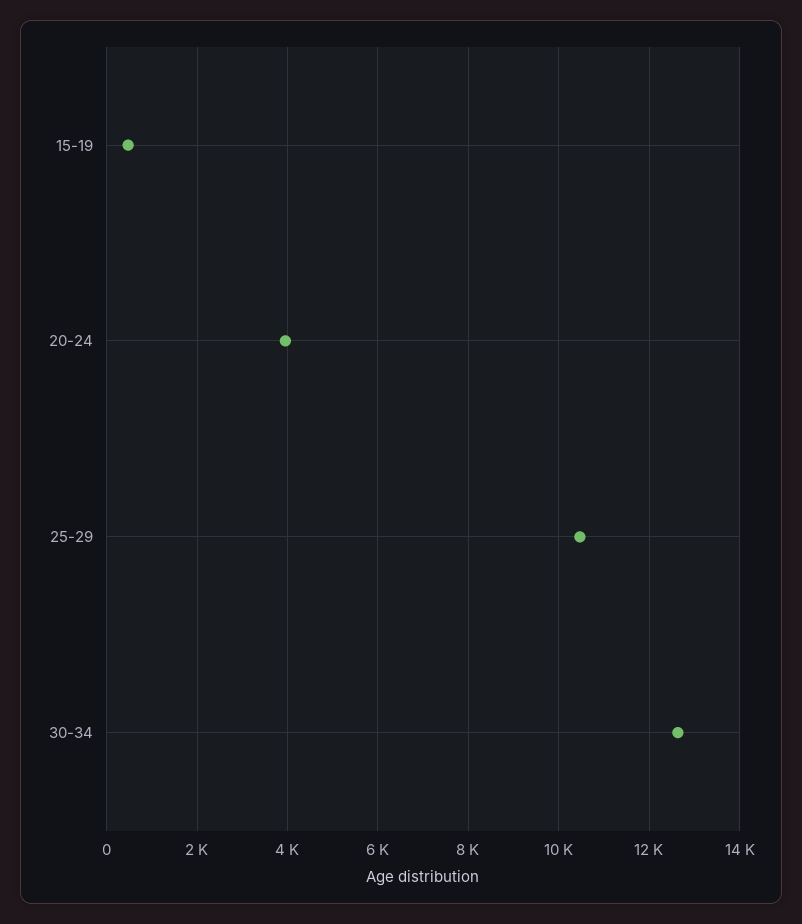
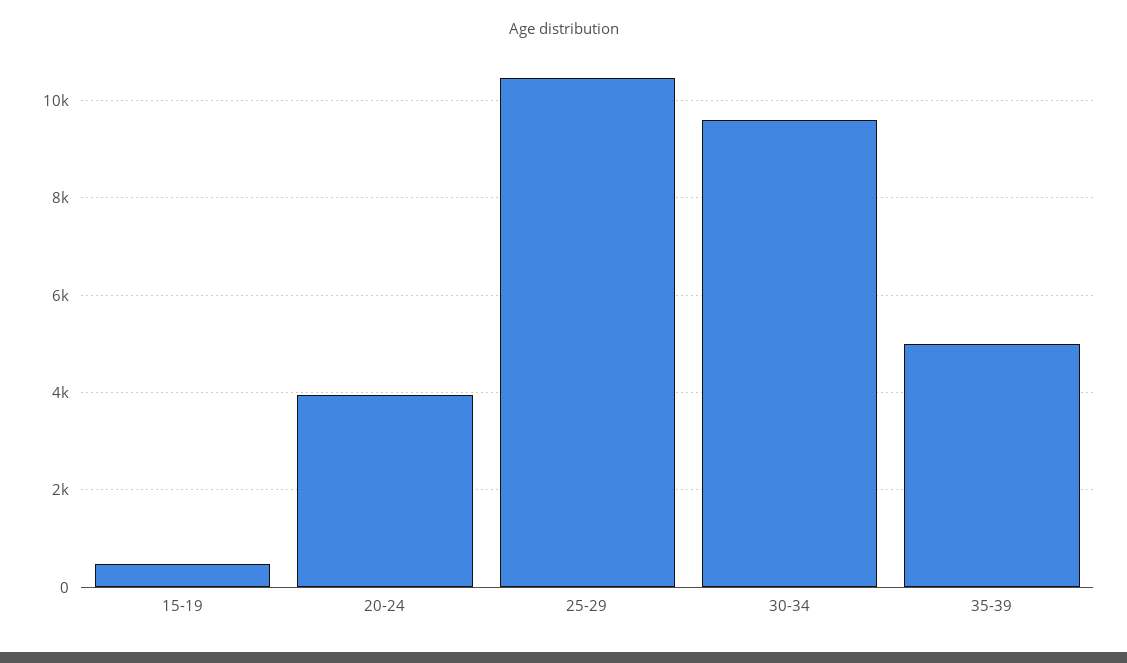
30-34: 12600 -> 9600
35-39: none -> 5000

